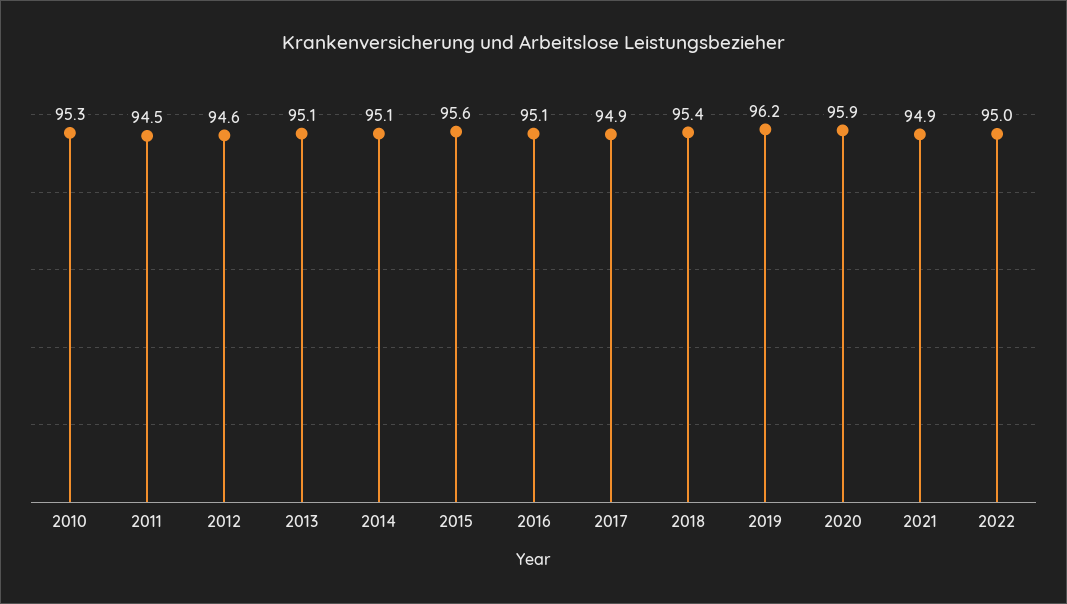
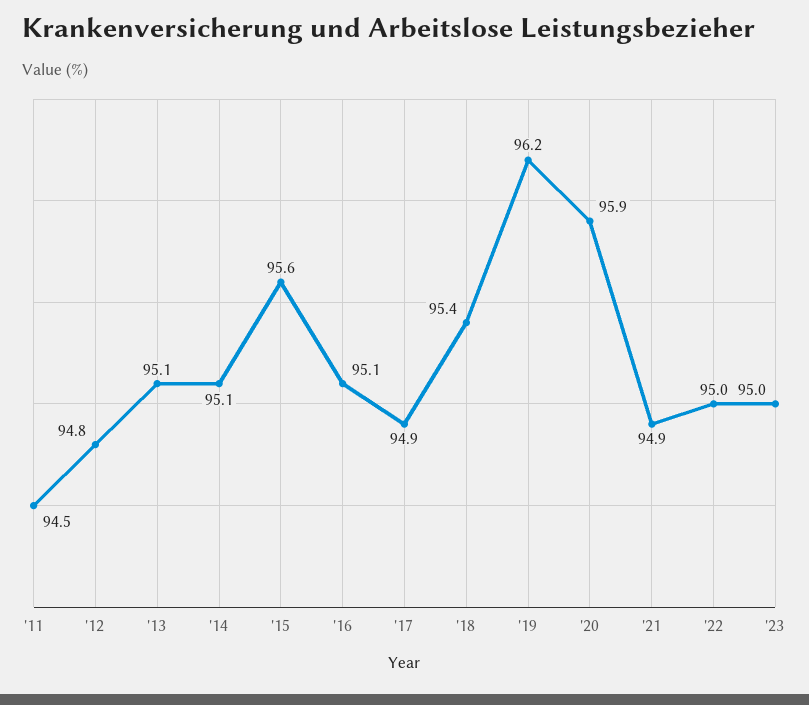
2010: 95.3 -> none
2012: 94.6 -> 94.8
'23: none -> 95

